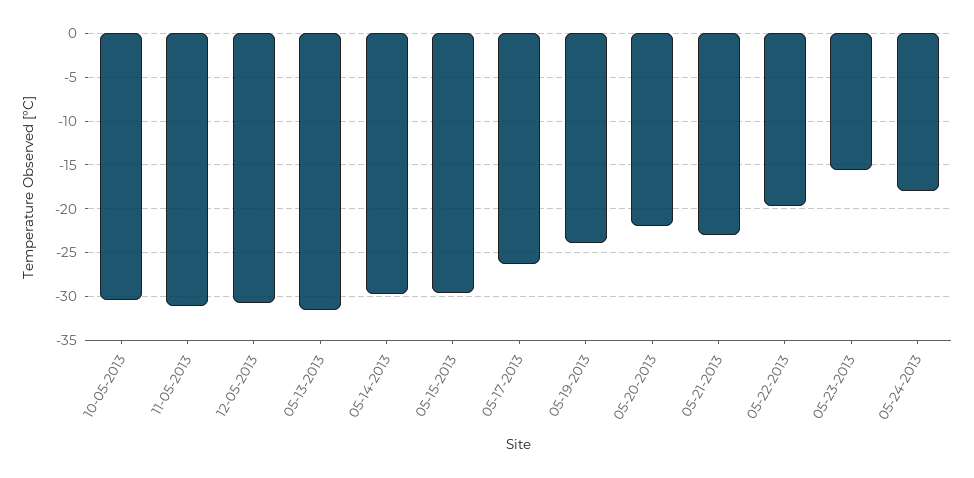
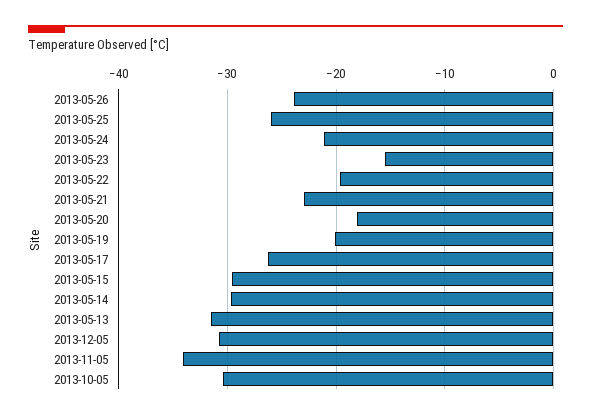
11-05-2013: -31 -> -34
05-19-2013: -24 -> -20
05-20-2013: -22 -> -18
05-24-2013: -18 -> -21
2013-05-26: none -> -24
2013-05-25: none -> -26

